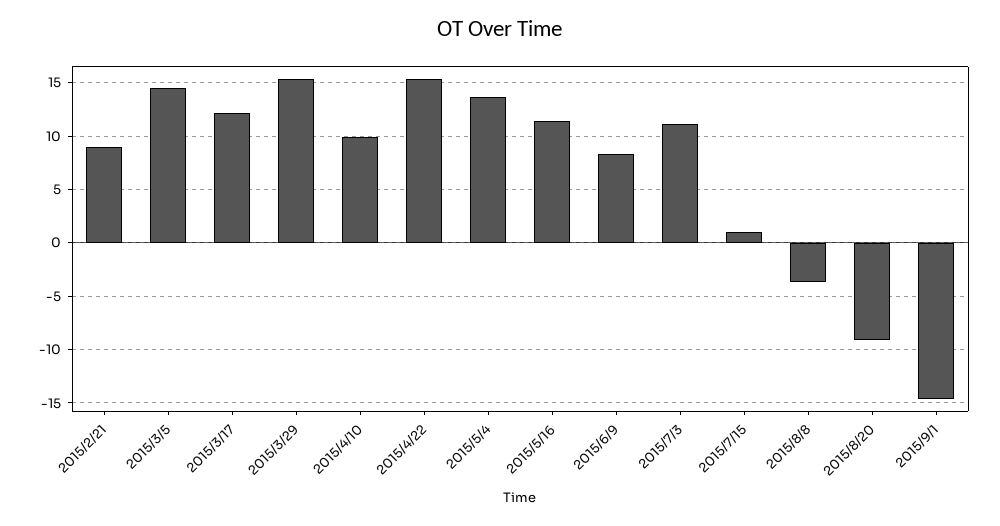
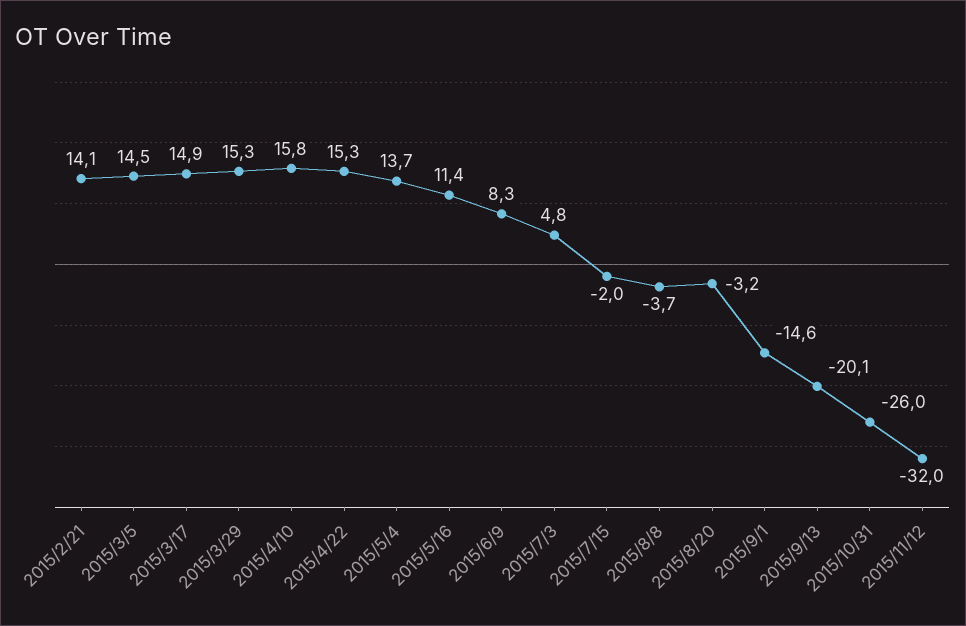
2015/2/21: 9 -> 14.1
2015/3/17: 12 -> 14.9
2015/4/10: 10 -> 15.8
2015/7/3: 11 -> 4.8
2015/7/15: 1 -> -2
2015/8/20: -9 -> -3.2
2015/9/13: none -> -20.1
2015/10/31: none -> -26
2015/11/12: none -> -32

